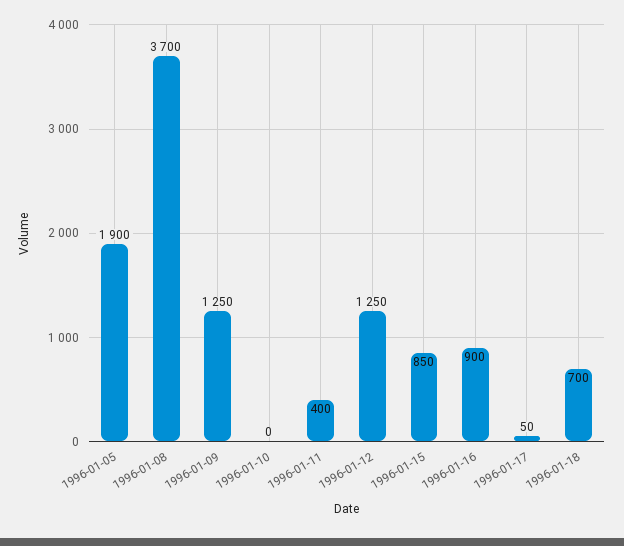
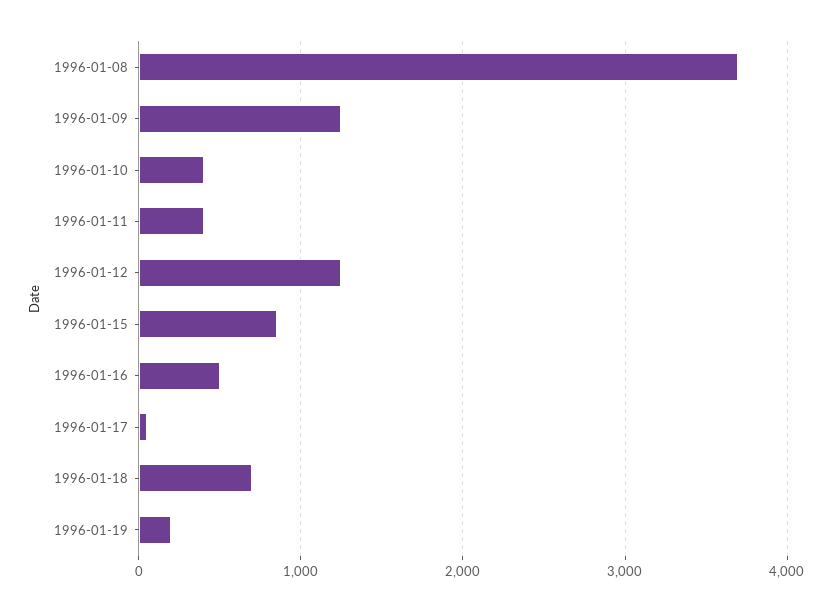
1996-01-05: 1900 -> none
1996-01-10: 0 -> 400
1996-01-16: 900 -> 500
1996-01-19: none -> 200

